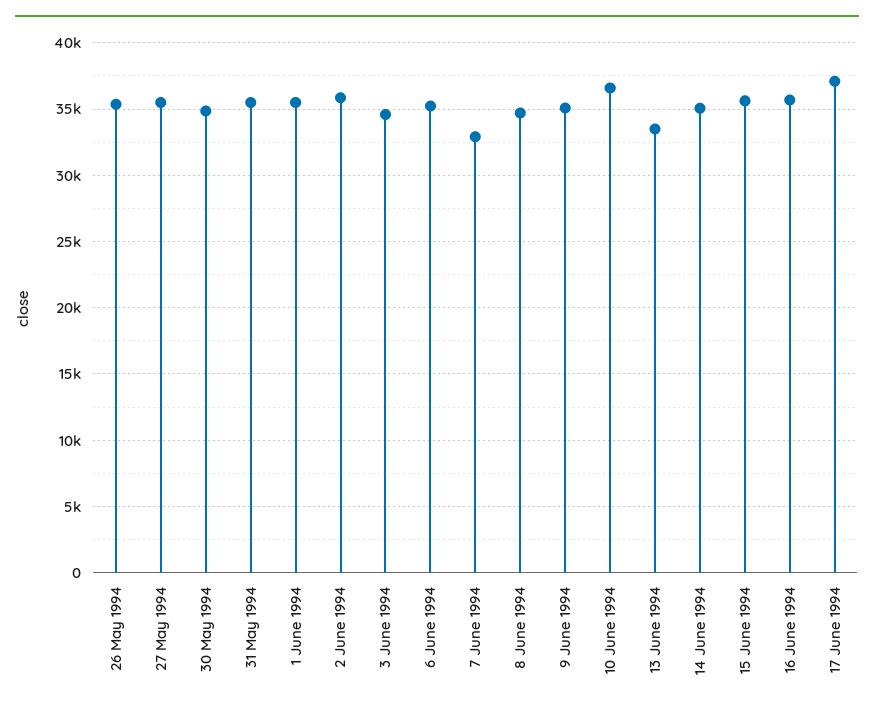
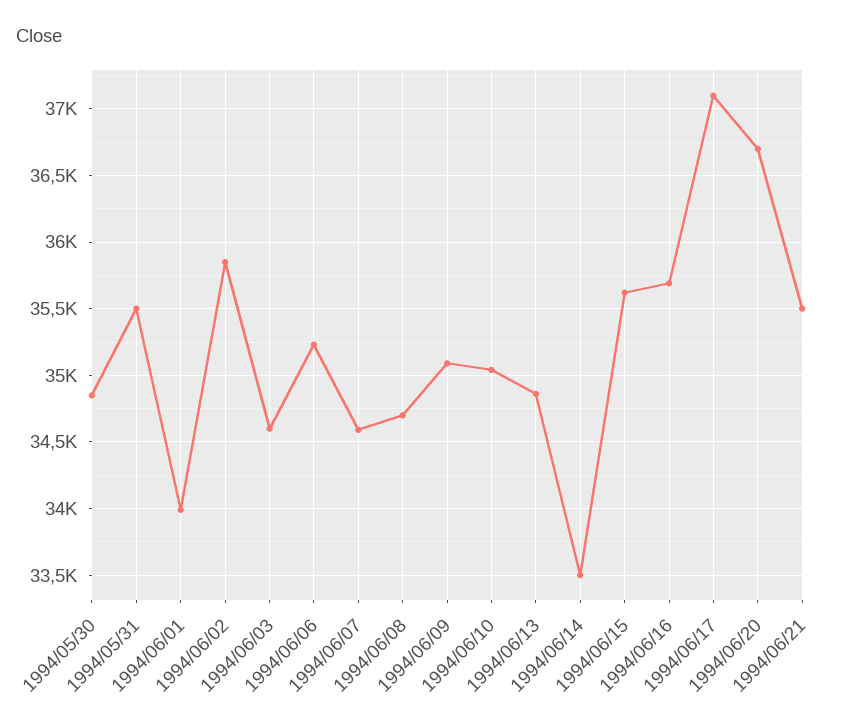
26 May 1994: 35500 -> none
27 May 1994: 35500 -> none
1 June 1994: 35500 -> 34000
7 June 1994: 33000 -> 34600
10 June 1994: 36500 -> 35050
13 June 1994: 33500 -> 34850
14 June 1994: 35000 -> 33500
1994/06/20: none -> 36700
1994/06/21: none -> 35500

